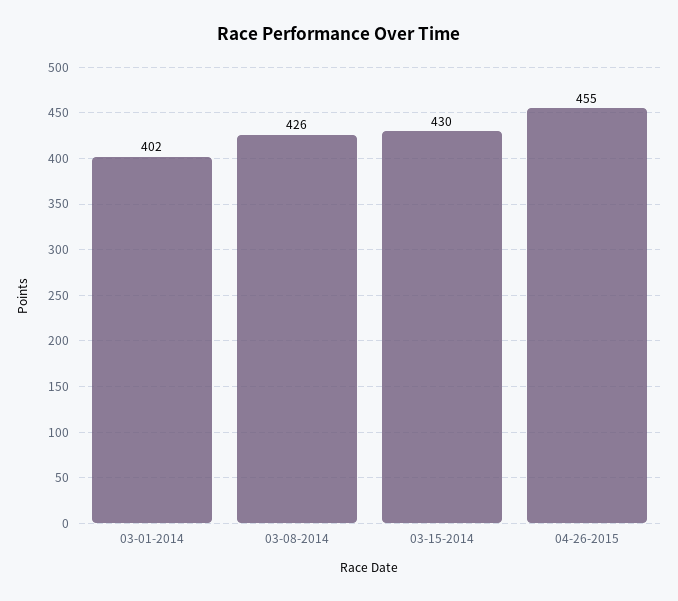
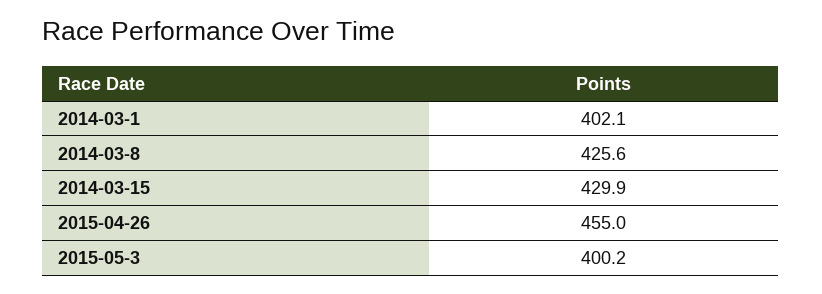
2015-05-3: none -> 400.2

